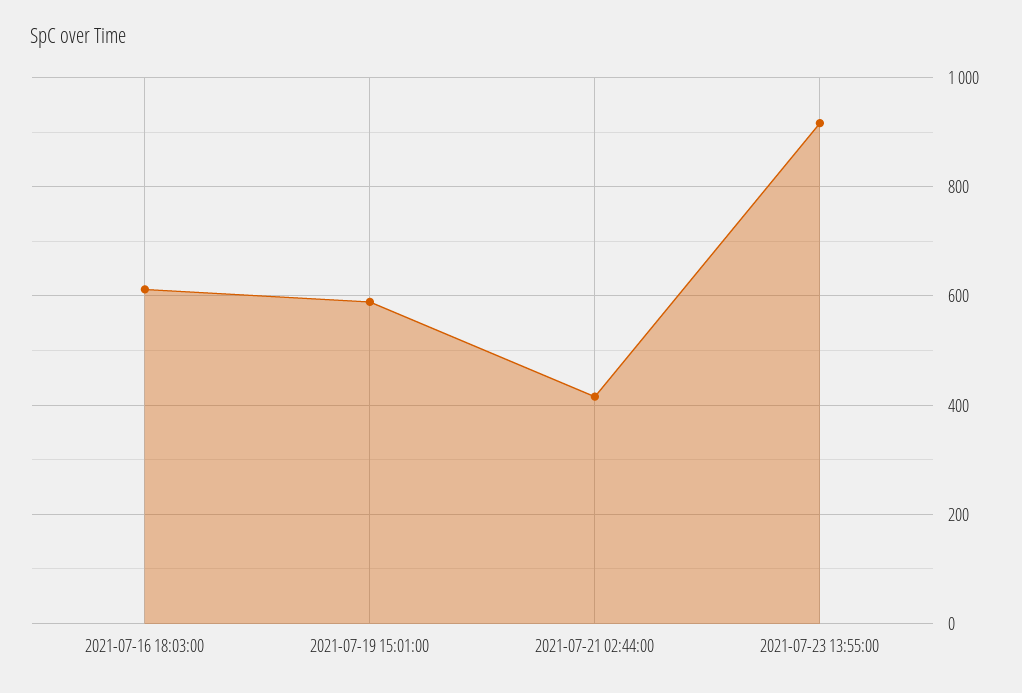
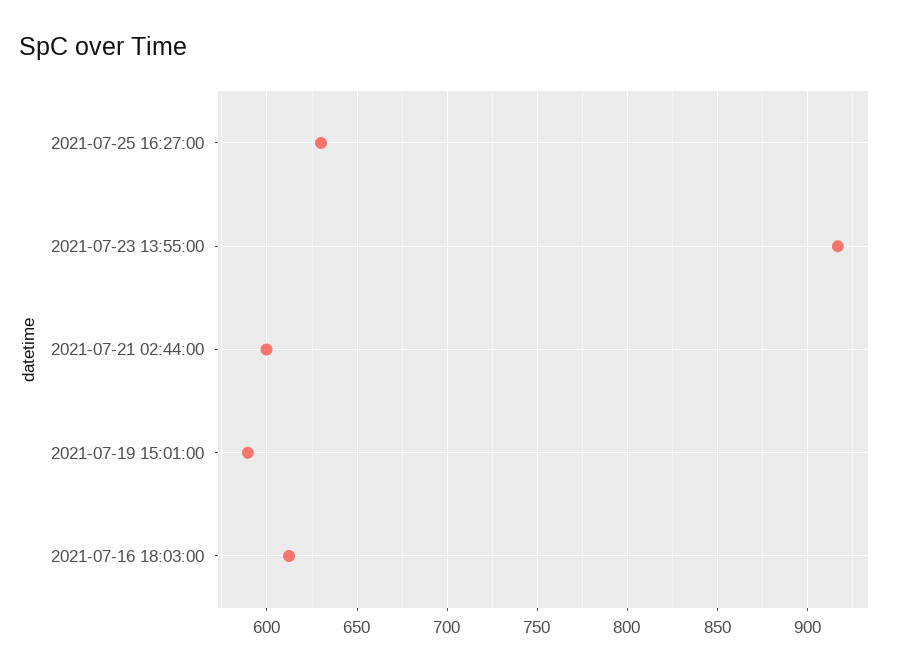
2021-07-21 02:44:00: 420 -> 600
2021-07-25 16:27:00: none -> 630

